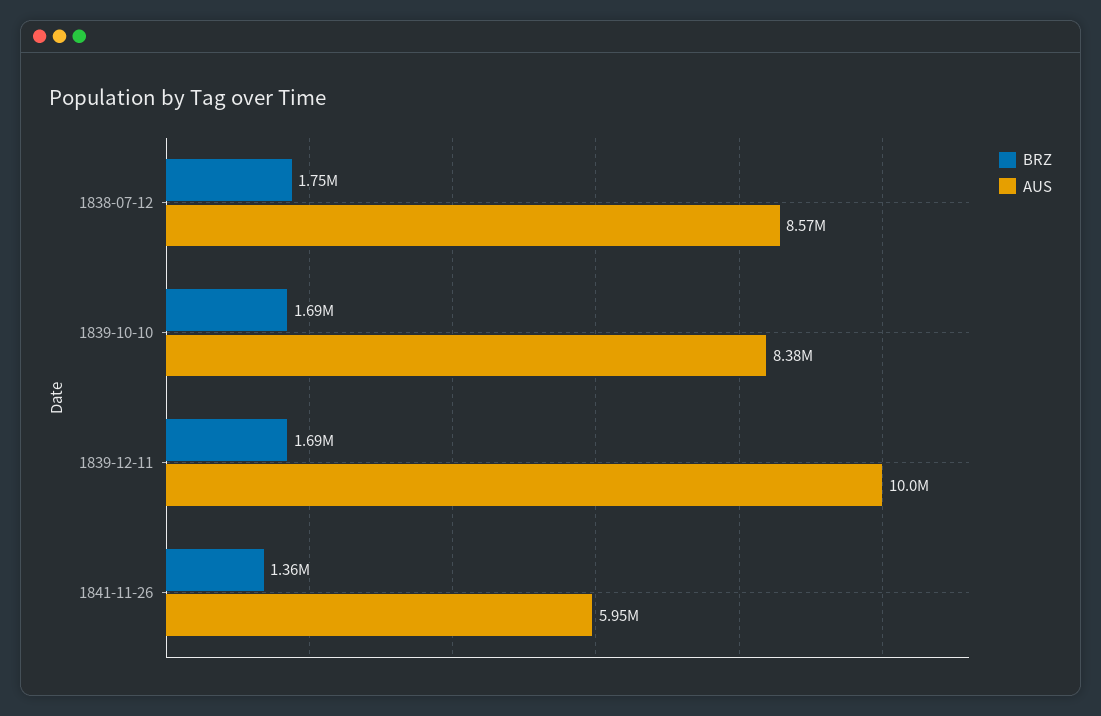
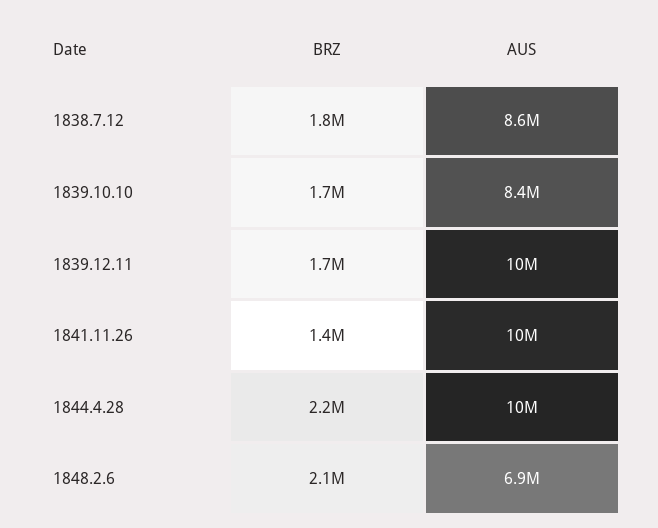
AUS, 1841-11-26: 5950000 -> 10000000
BRZ, 1844.4.28: none -> 2200000
AUS, 1844.4.28: none -> 10000000
BRZ, 1848.2.6: none -> 2100000
AUS, 1848.2.6: none -> 6900000

